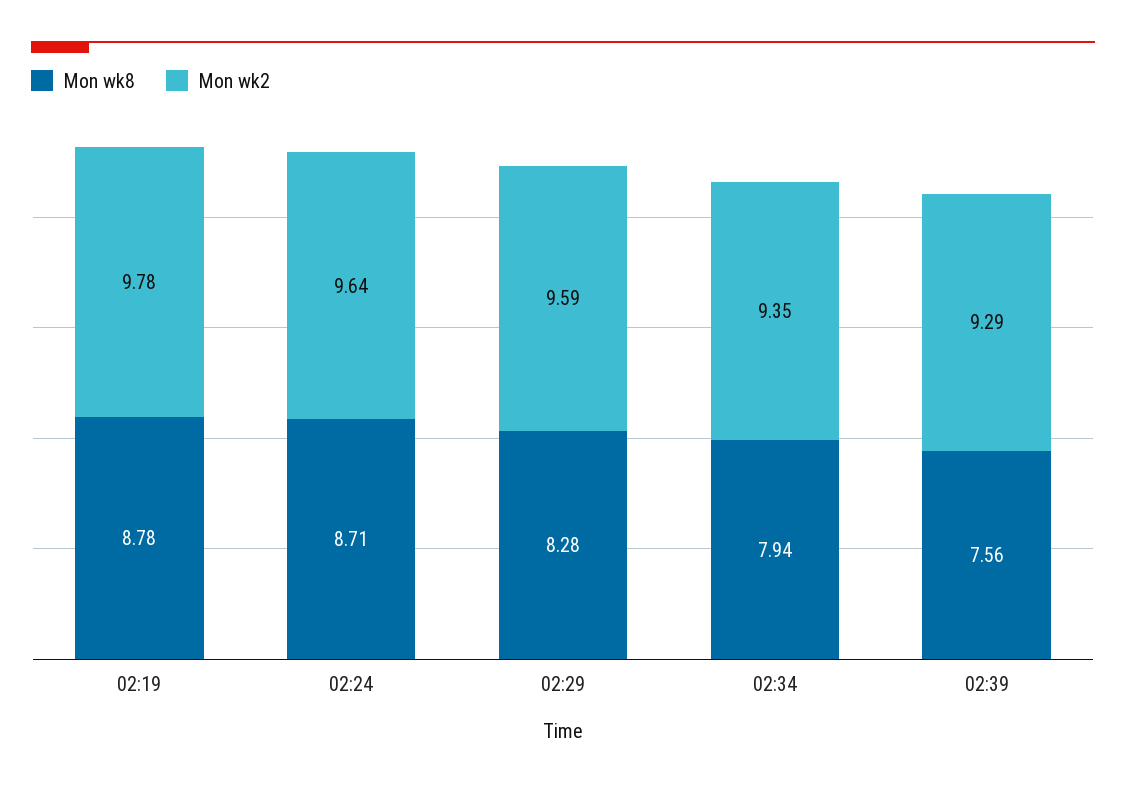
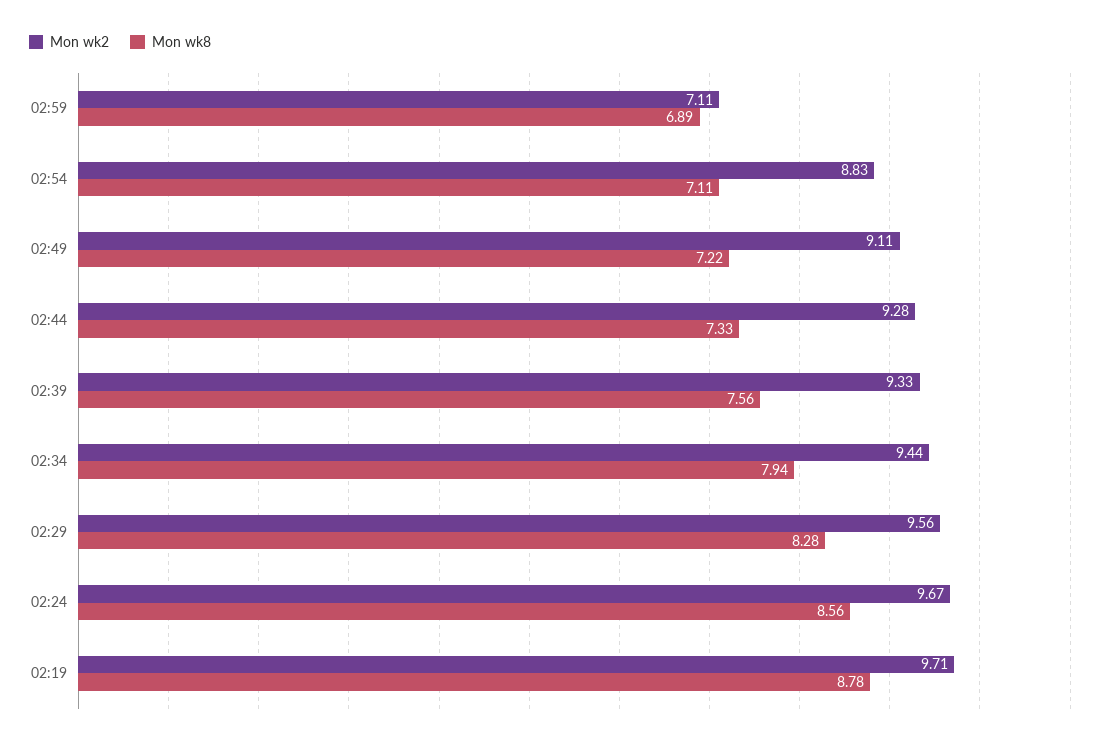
Mon wk2, 02:19: 9.78 -> 9.71
Mon wk8, 02:24: 8.71 -> 8.56
Mon wk2, 02:24: 9.64 -> 9.67
Mon wk2, 02:29: 9.59 -> 9.56
Mon wk2, 02:34: 9.35 -> 9.44
Mon wk2, 02:39: 9.29 -> 9.33
Mon wk2, 02:59: none -> 7.11
Mon wk8, 02:59: none -> 6.89
Mon wk2, 02:54: none -> 8.83
Mon wk8, 02:54: none -> 7.11
Mon wk2, 02:49: none -> 9.11
Mon wk8, 02:49: none -> 7.22
Mon wk2, 02:44: none -> 9.28
Mon wk8, 02:44: none -> 7.33

